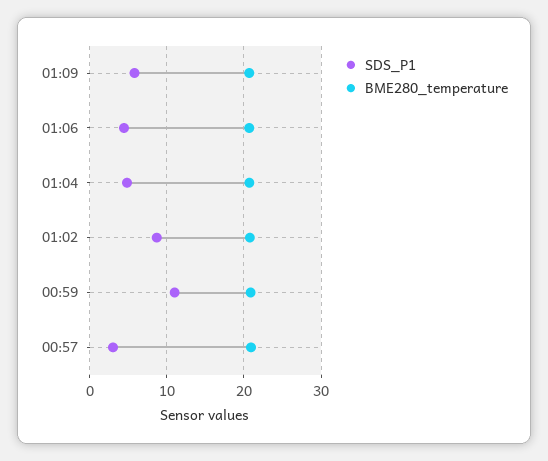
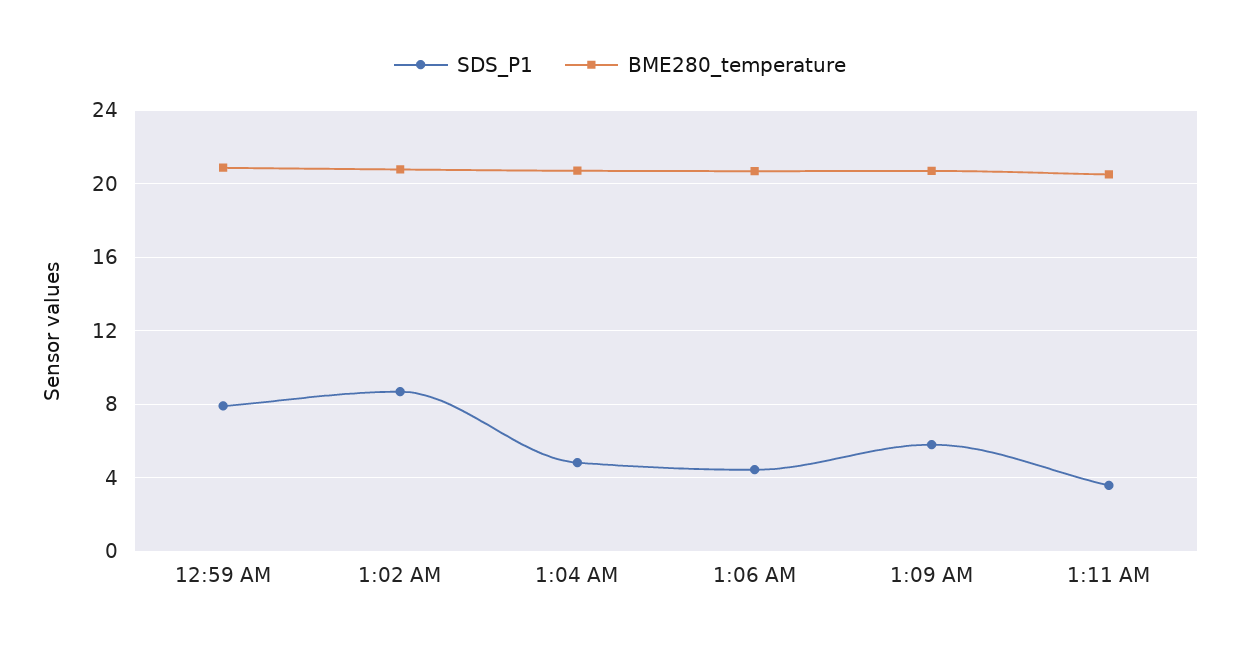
SDS_P1, 00:59: 11 -> 8
SDS_P1, 00:57: 3 -> none
BME280_temperature, 00:57: 21 -> none
SDS_P1, 1:11 AM: none -> 3.5
BME280_temperature, 1:11 AM: none -> 20.5

